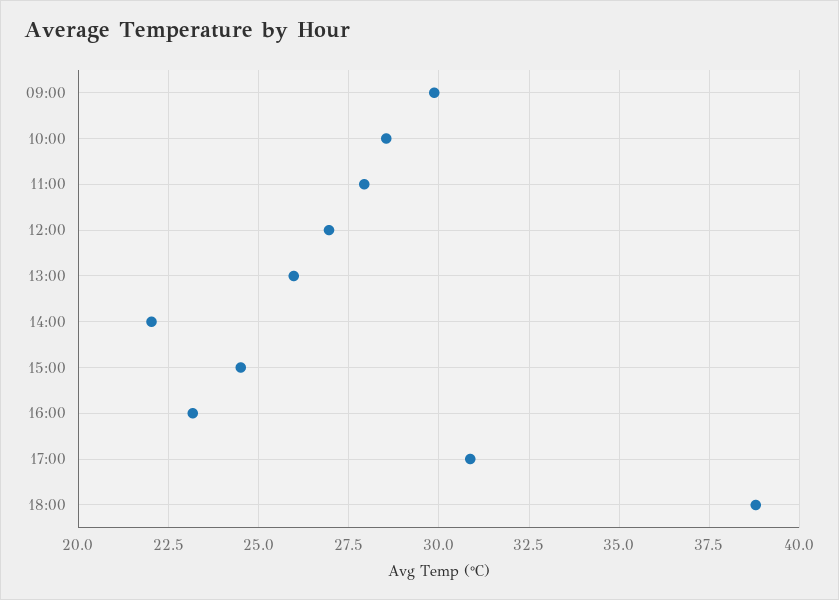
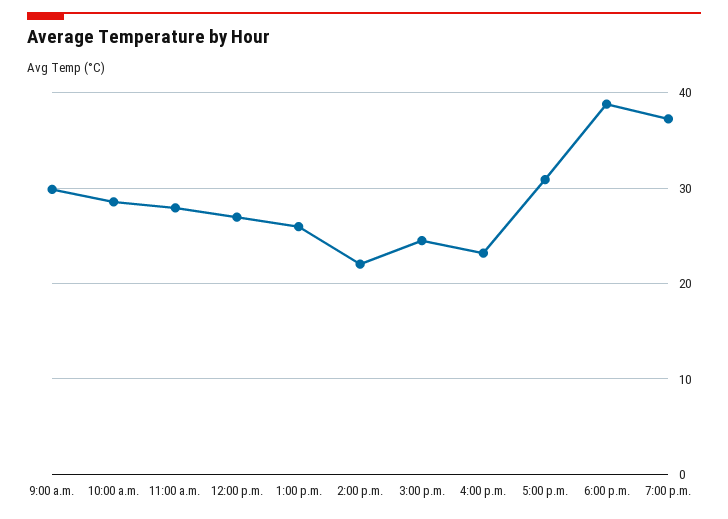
7:00 p.m.: none -> 37

